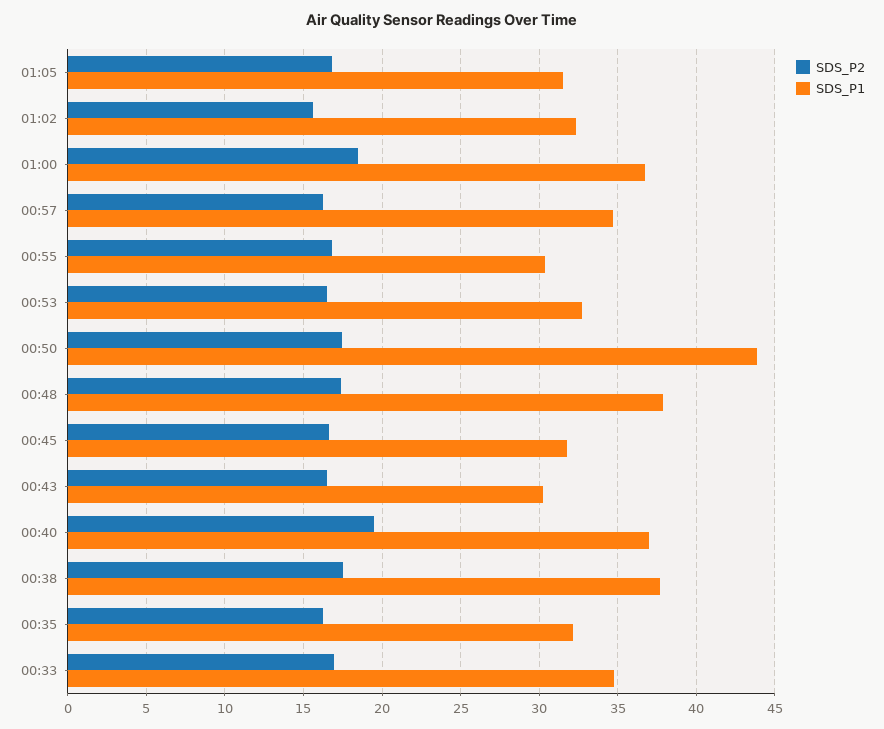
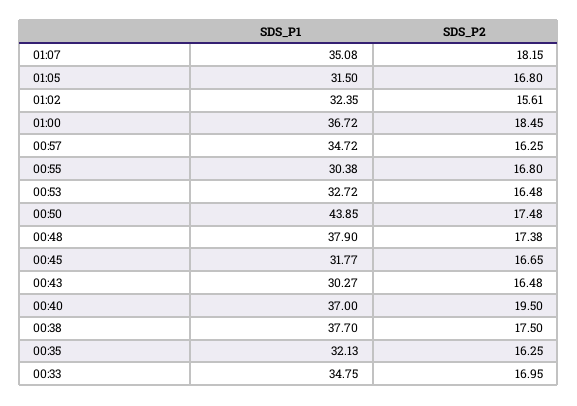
SDS_P1, 01:07: none -> 35.08
SDS_P2, 01:07: none -> 18.15

